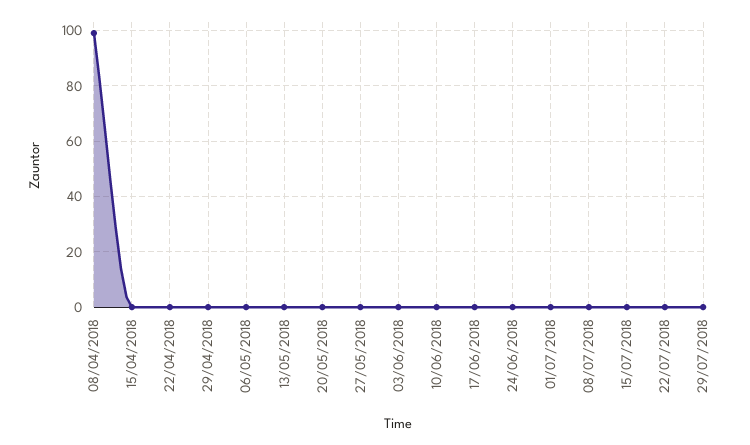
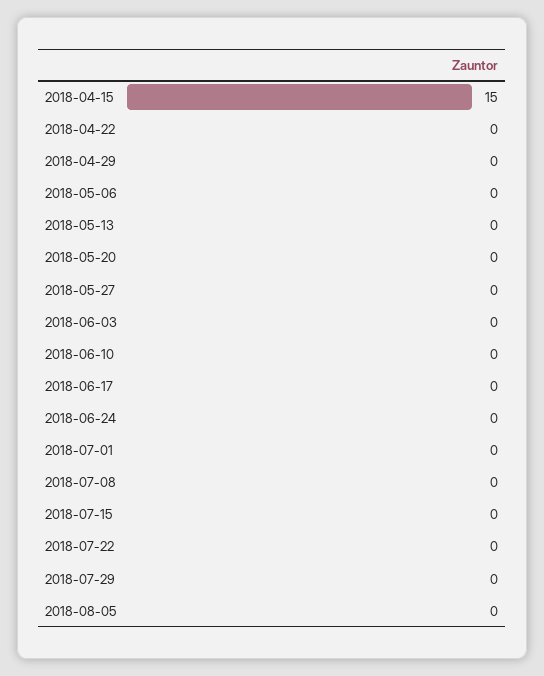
08/04/2018: 100 -> none
15/04/2018: 0 -> 15
2018-08-05: none -> 0

